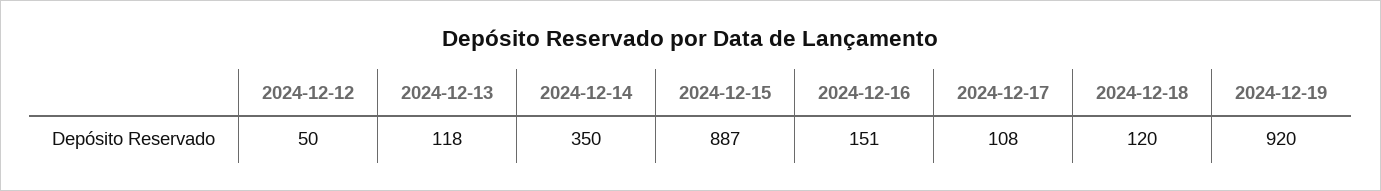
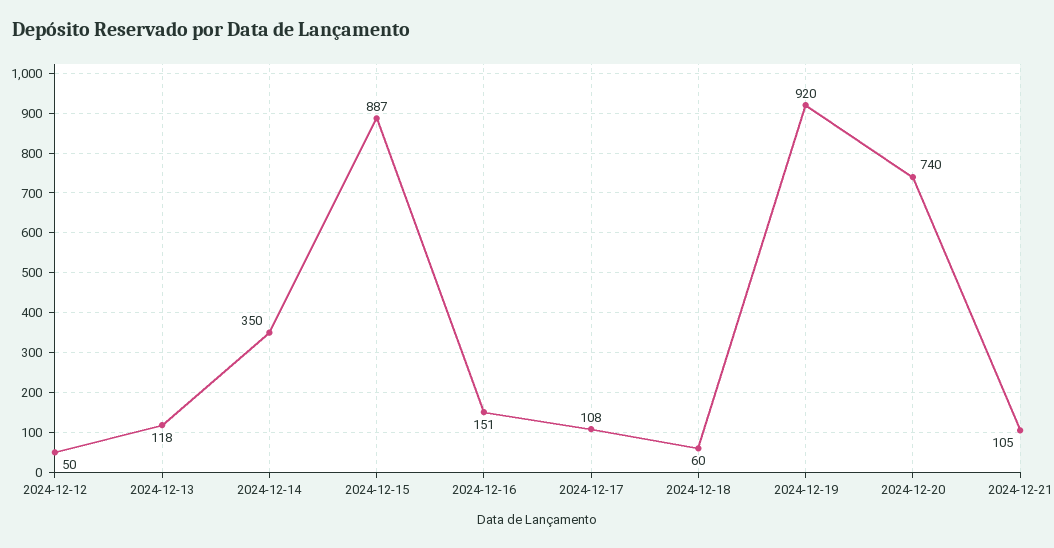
2024-12-18: 120 -> 60
2024-12-20: none -> 740
2024-12-21: none -> 105

